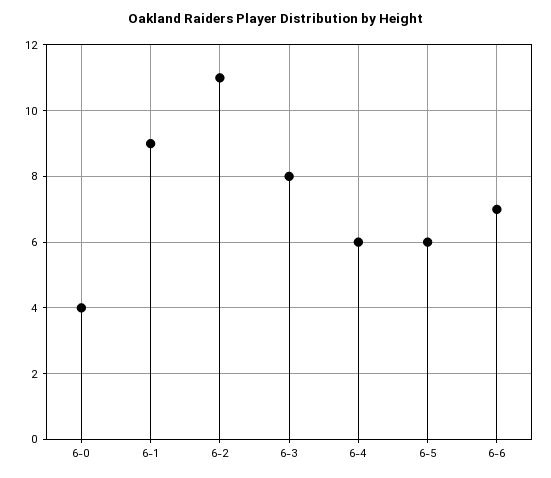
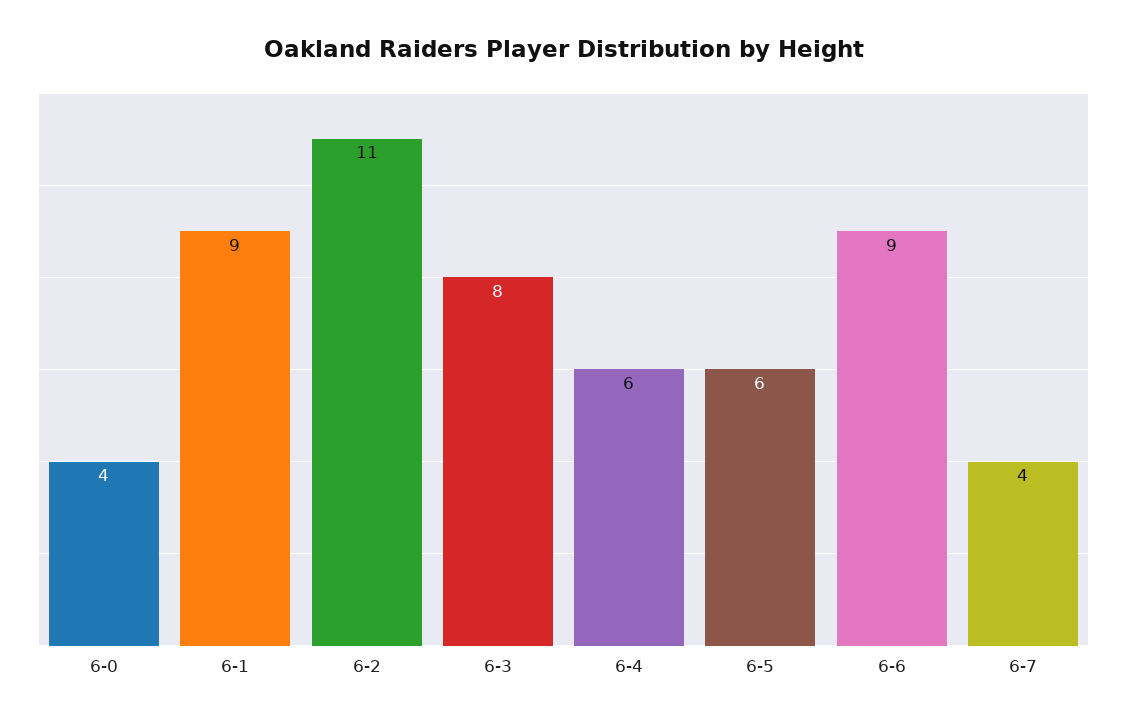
6-6: 7 -> 9
6-7: none -> 4

